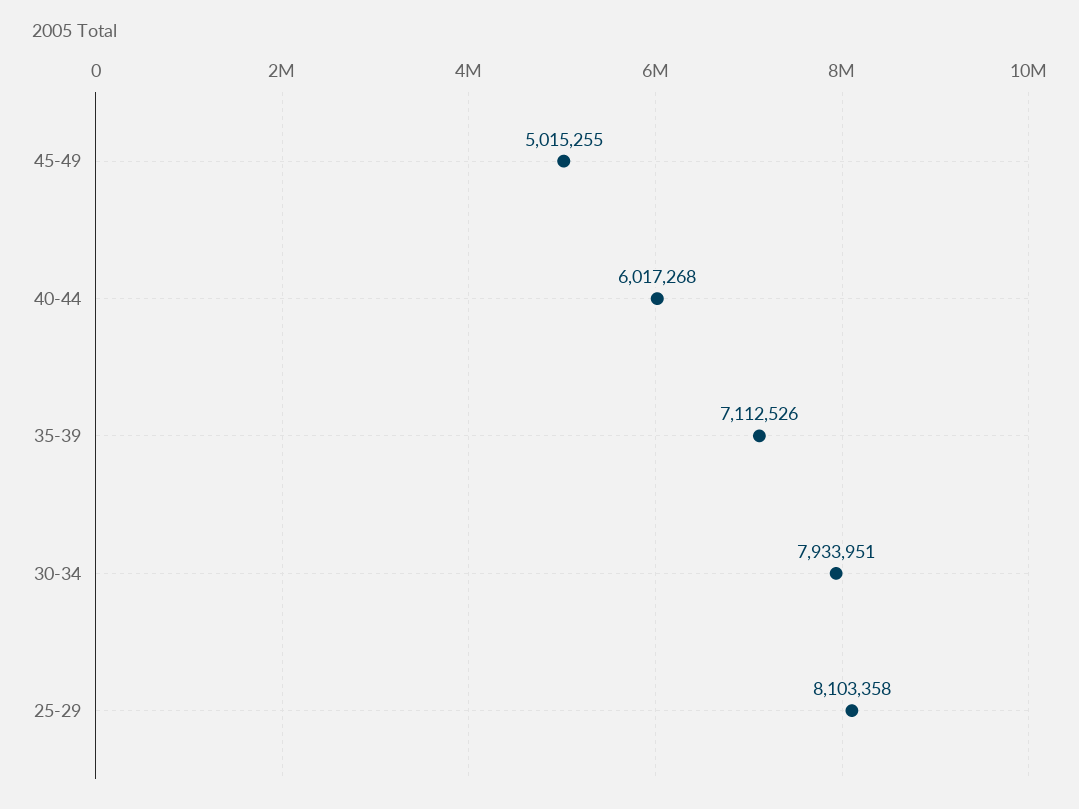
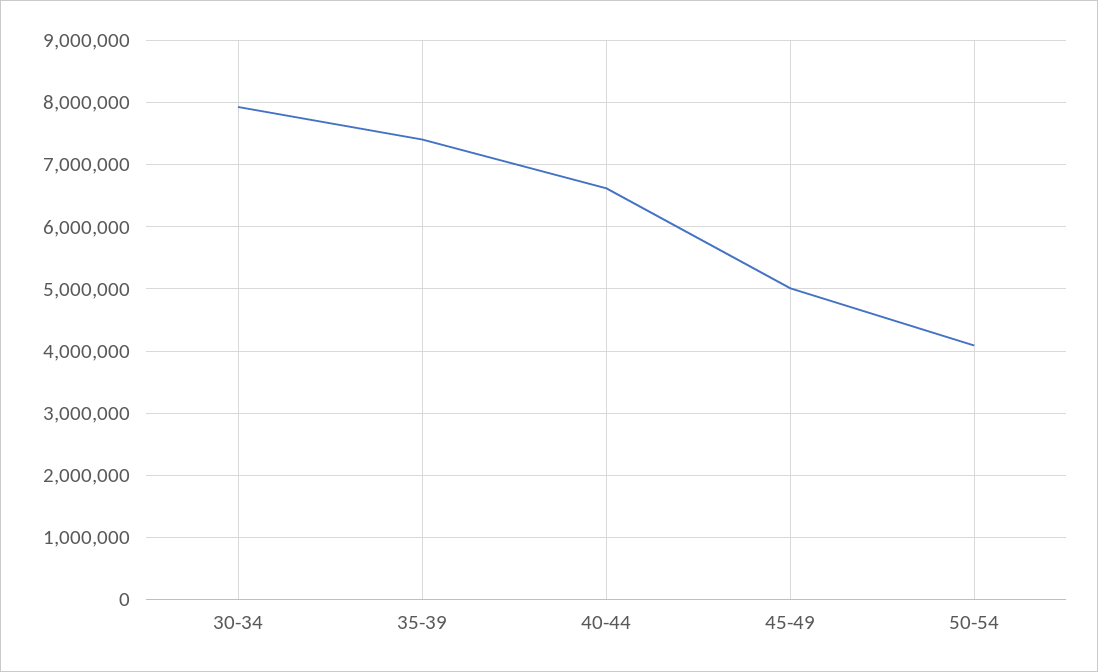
40-44: 6017268 -> 6600000
35-39: 7112526 -> 7400000
25-29: 8103358 -> none
50-54: none -> 4100000

